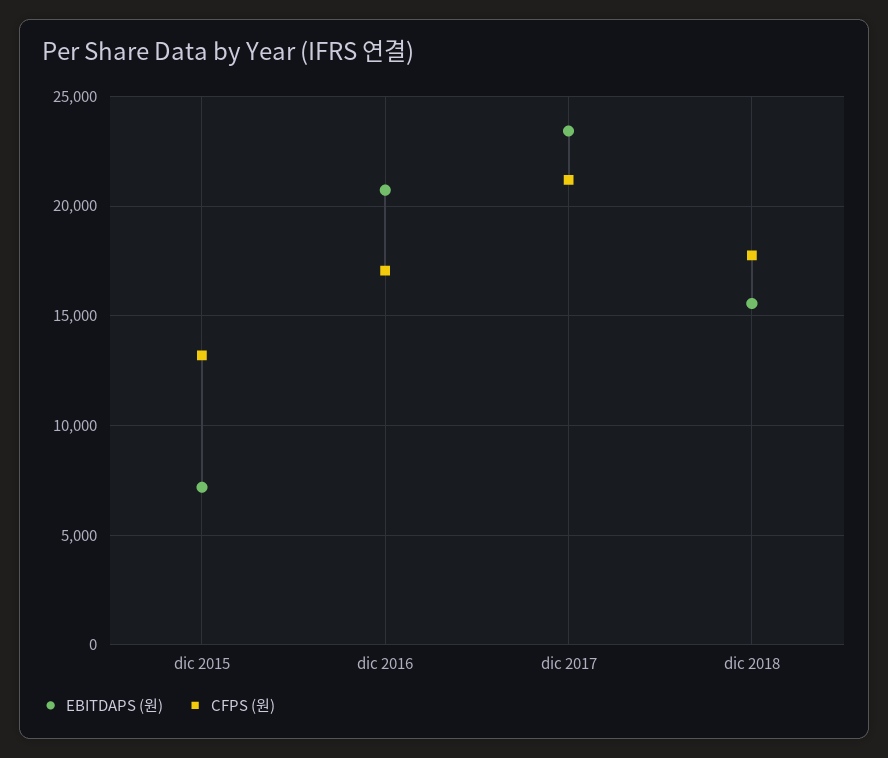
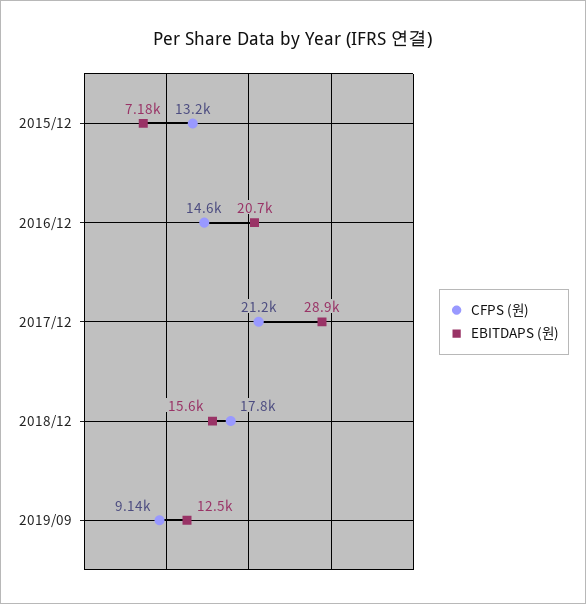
CFPS (원), dic 2016: 17000 -> 14600
EBITDAPS (원), dic 2017: 23500 -> 28900
CFPS (원), 2019/09: none -> 9140
EBITDAPS (원), 2019/09: none -> 12500

